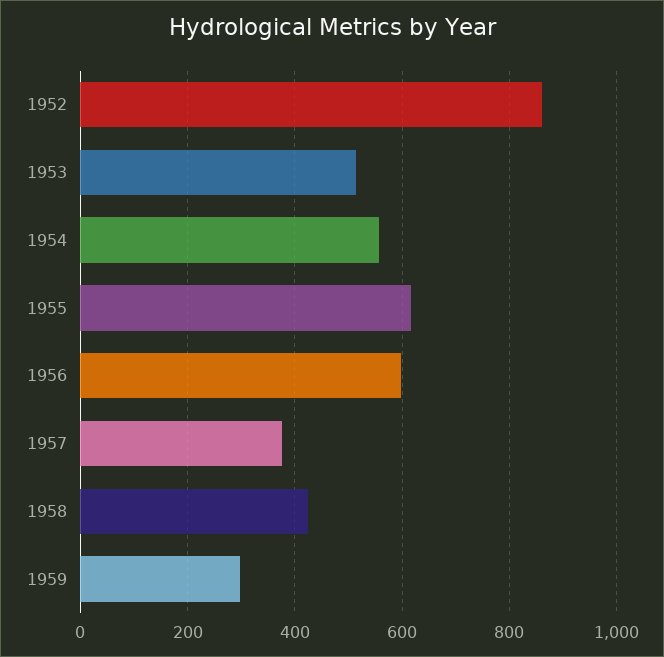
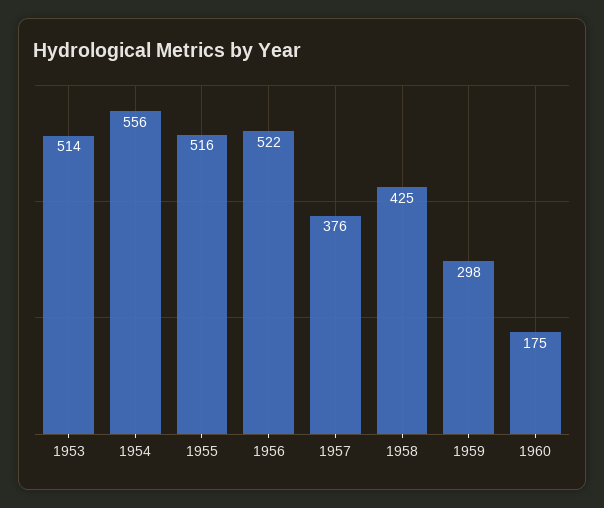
1952: 860 -> none
1955: 620 -> 516
1956: 600 -> 522
1960: none -> 175

